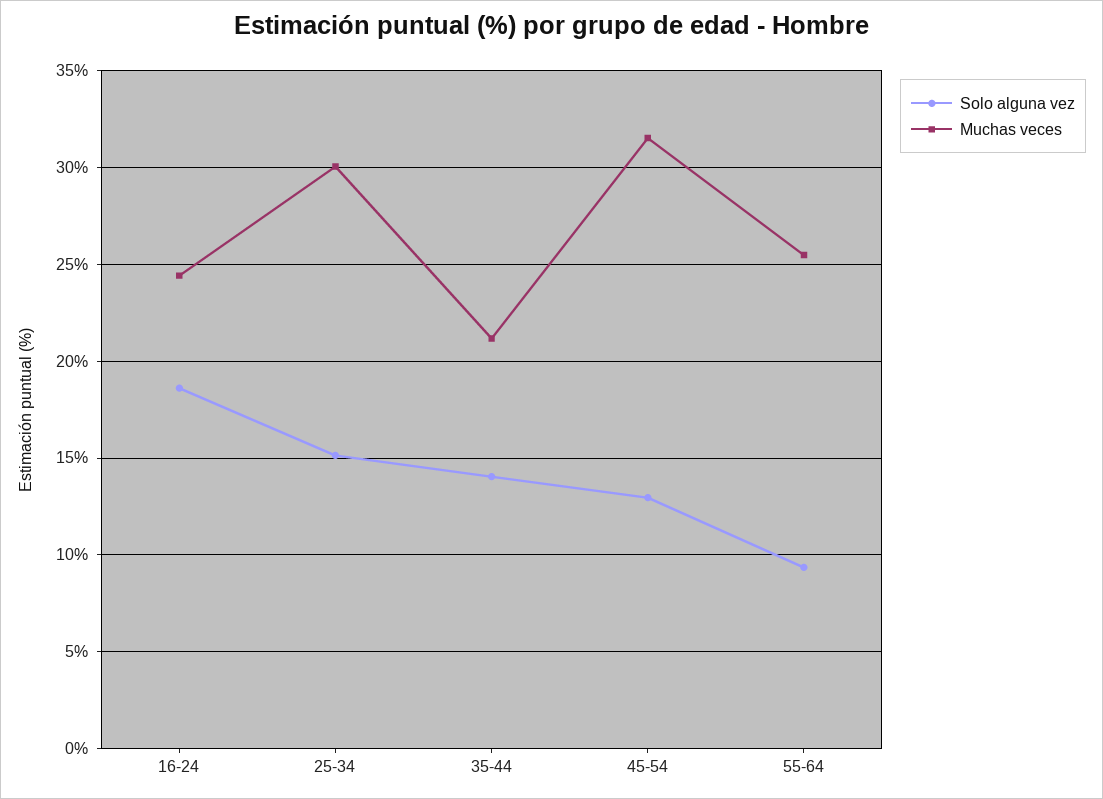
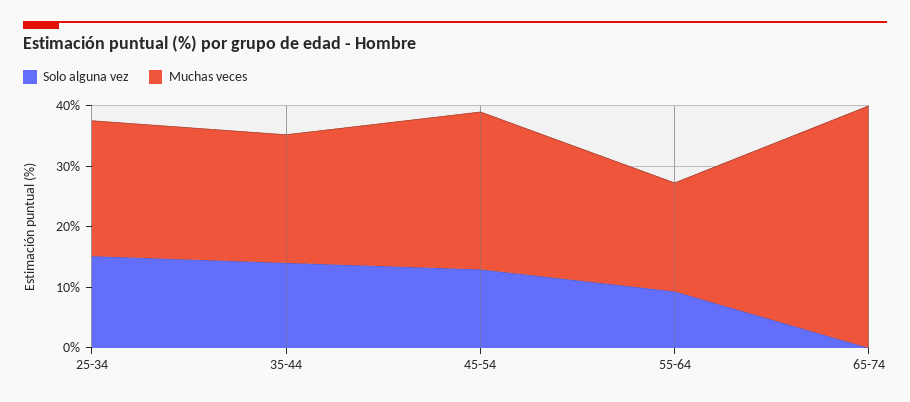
Solo alguna vez, 16-24: 18.5 -> none
Muchas veces, 16-24: 24.5 -> none
Muchas veces, 25-34: 30 -> 22
Muchas veces, 45-54: 31.5 -> 26
Muchas veces, 55-64: 25.5 -> 18
Solo alguna vez, 65-74: none -> 0
Muchas veces, 65-74: none -> 40

